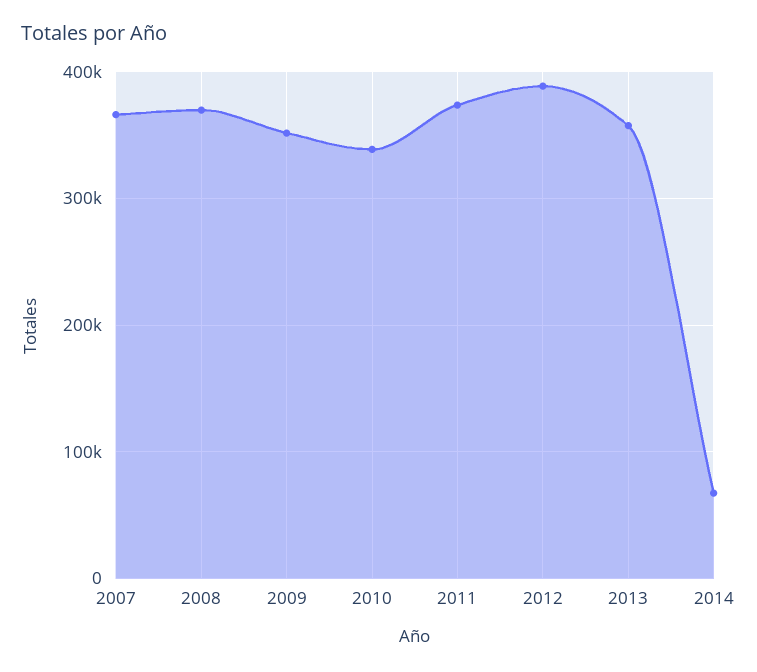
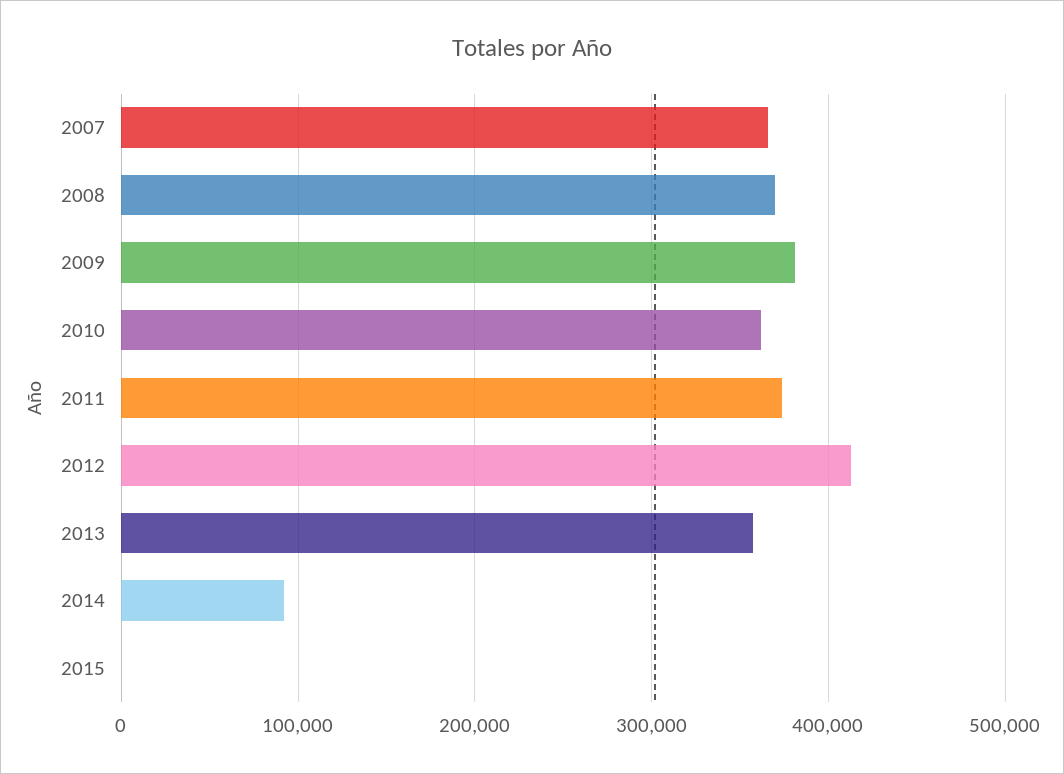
2009: 350000 -> 380000
2010: 340000 -> 360000
2012: 390000 -> 410000
2014: 70000 -> 90000
2015: none -> 0

